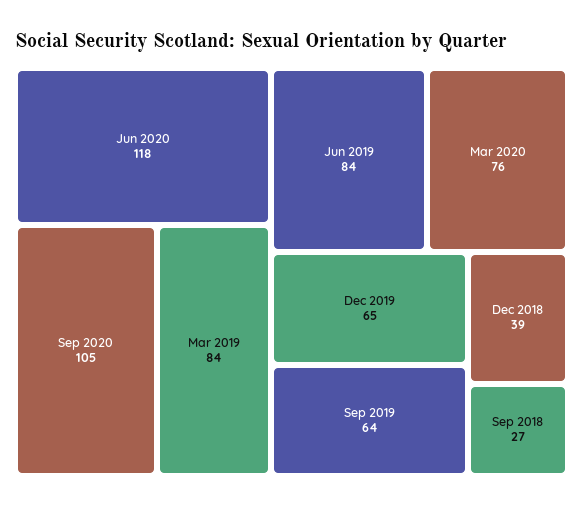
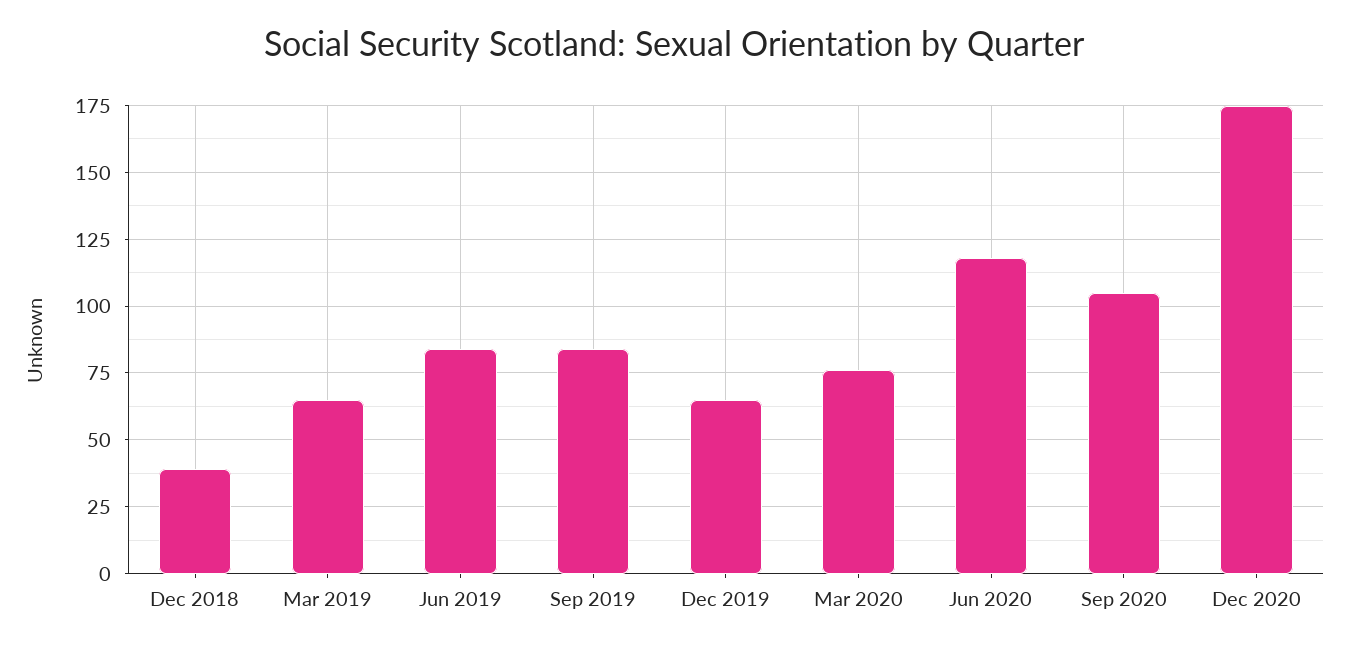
Mar 2019: 84 -> 65
Sep 2019: 64 -> 85
Sep 2018: 27 -> none
Dec 2020: none -> 175

